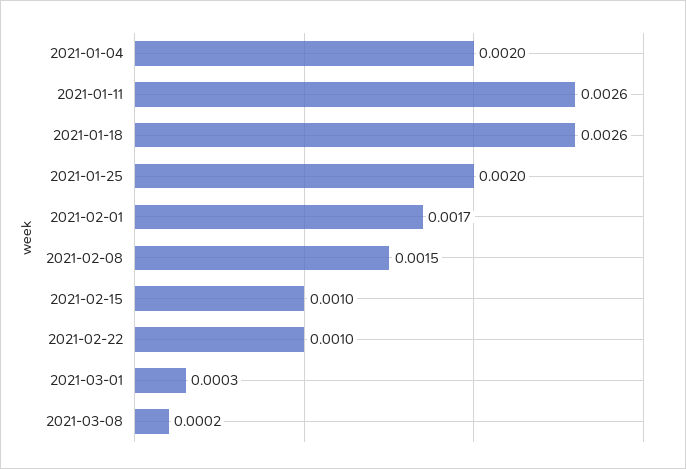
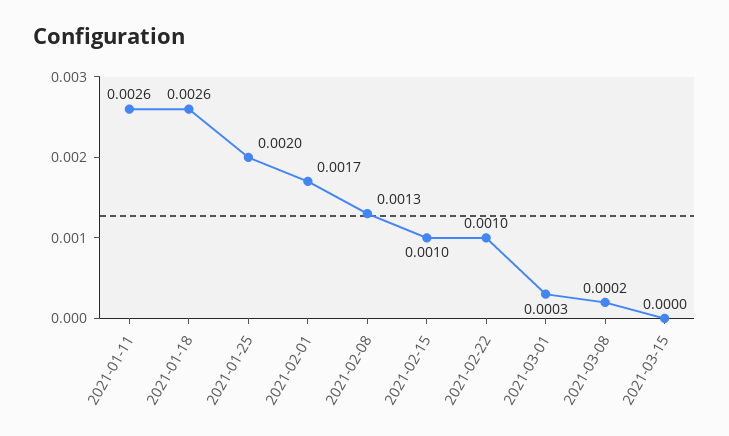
2021-01-04: 0.002 -> none
2021-02-08: 0.0015 -> 0.0013
2021-03-15: none -> 0

